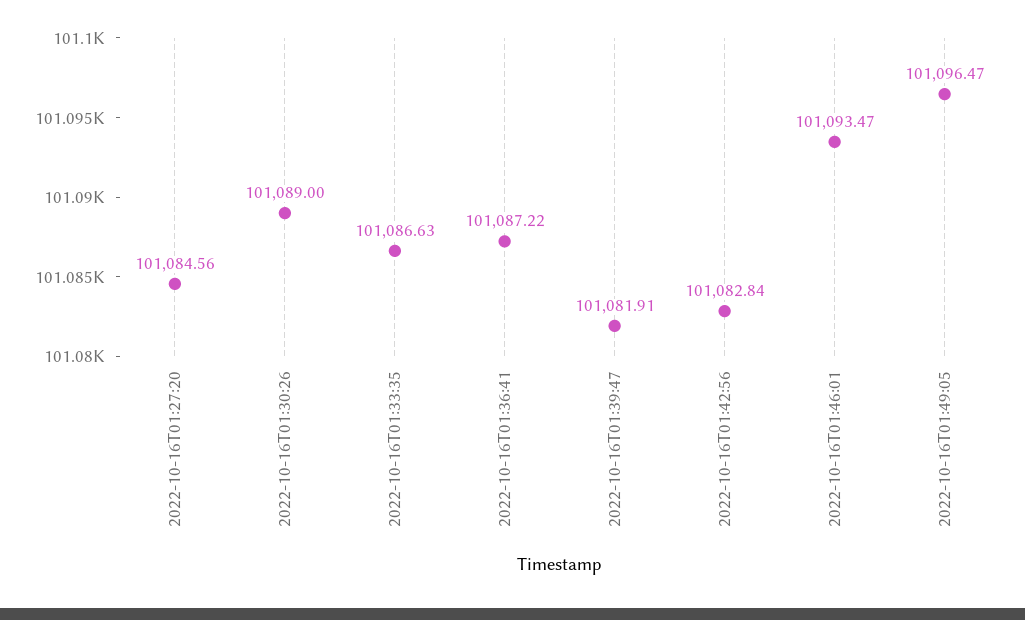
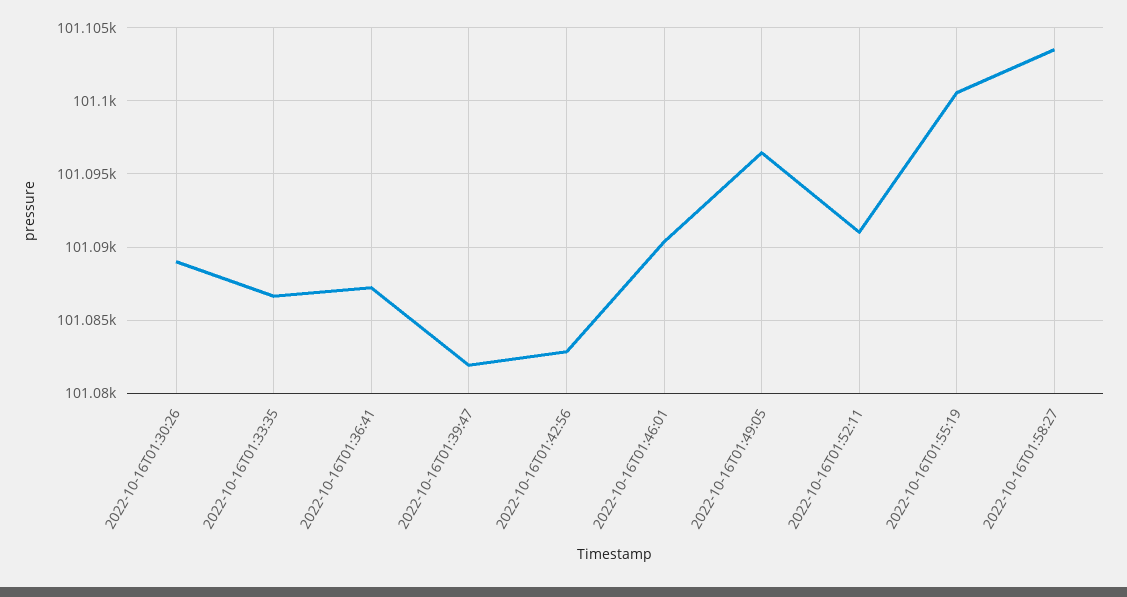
2022-10-16T01:27:20: 101084.56 -> none
2022-10-16T01:46:01: 101093.47 -> 101090.5
2022-10-16T01:52:11: none -> 101091
2022-10-16T01:55:19: none -> 101100.5
2022-10-16T01:58:27: none -> 101103.5

